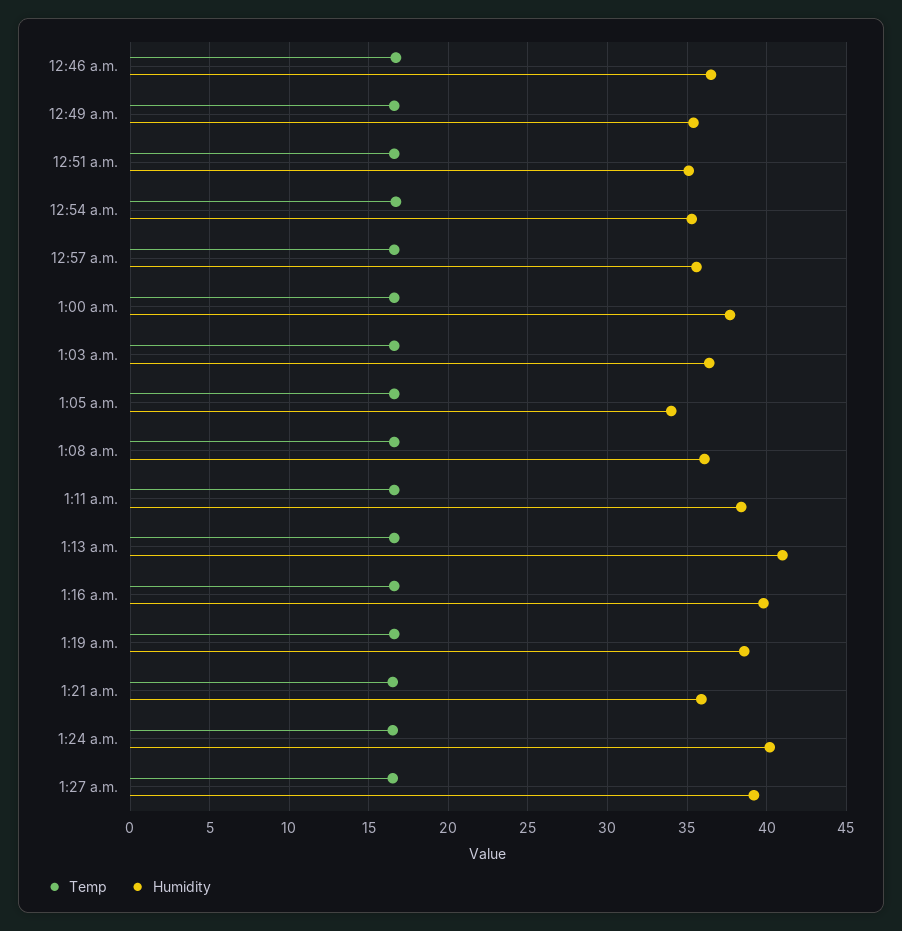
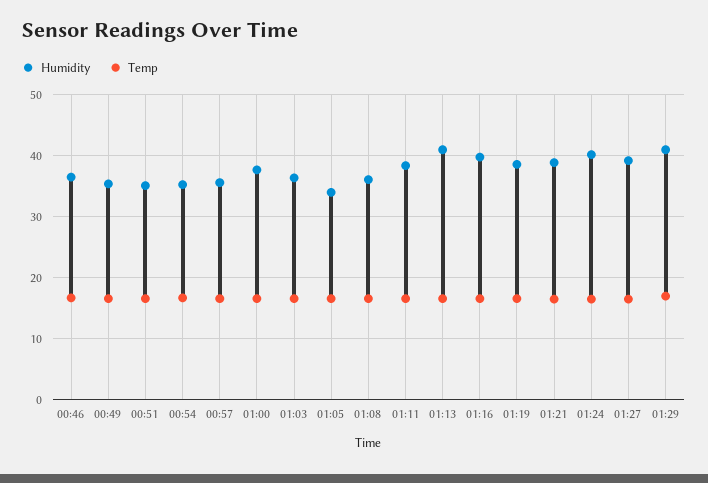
Humidity, 1:21 a.m.: 36 -> 39
Humidity, 01:29: none -> 41
Temp, 01:29: none -> 17

